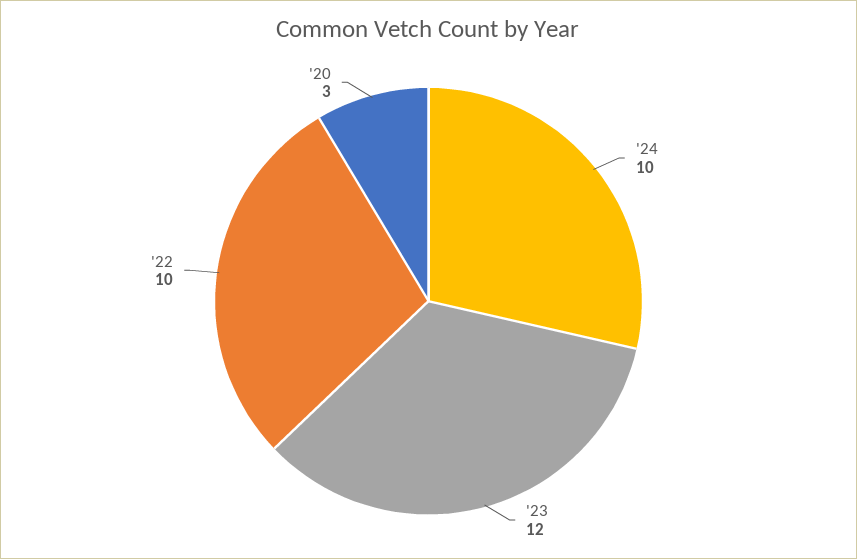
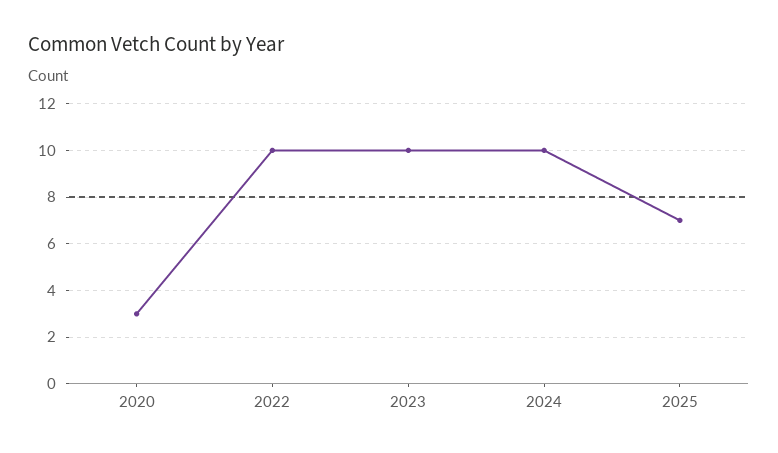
'23: 12 -> 10
2025: none -> 7

